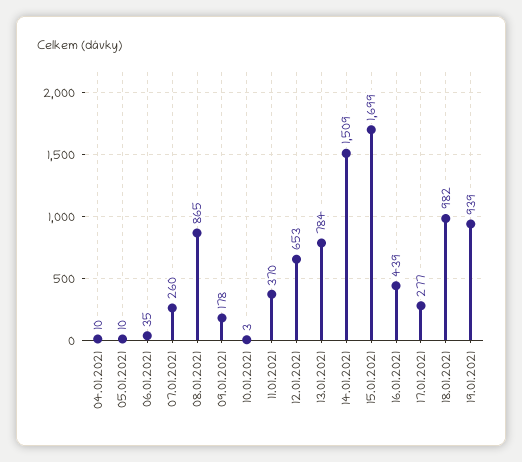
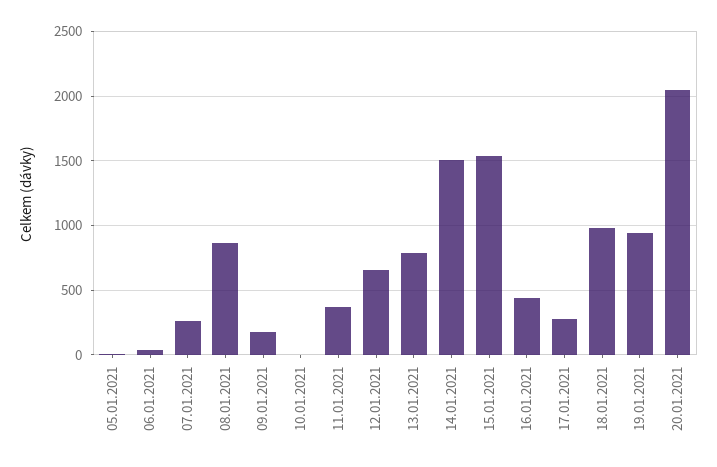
04.01.2021: 10 -> none
15.01.2021: 1699 -> 1550
20.01.2021: none -> 2050

